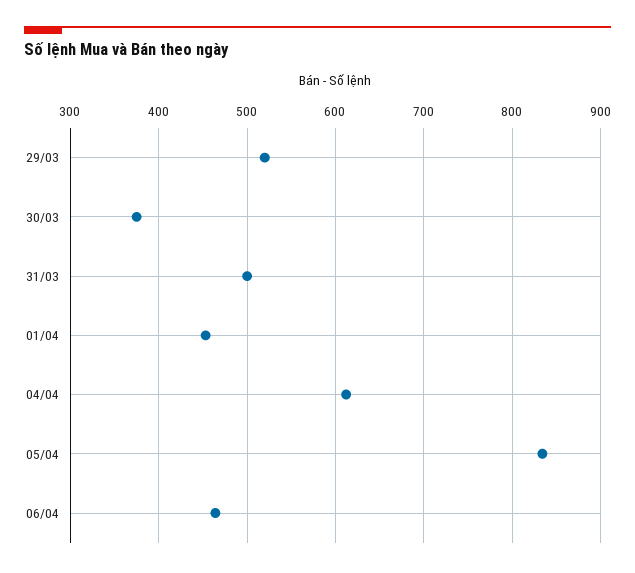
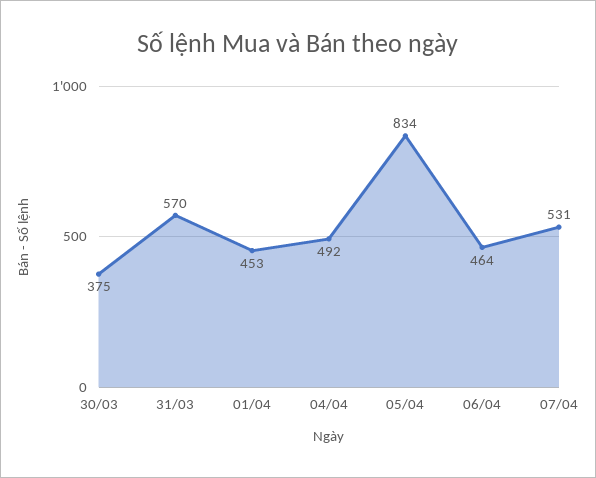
29/03: 520 -> none
31/03: 500 -> 570
04/04: 610 -> 492
07/04: none -> 531

